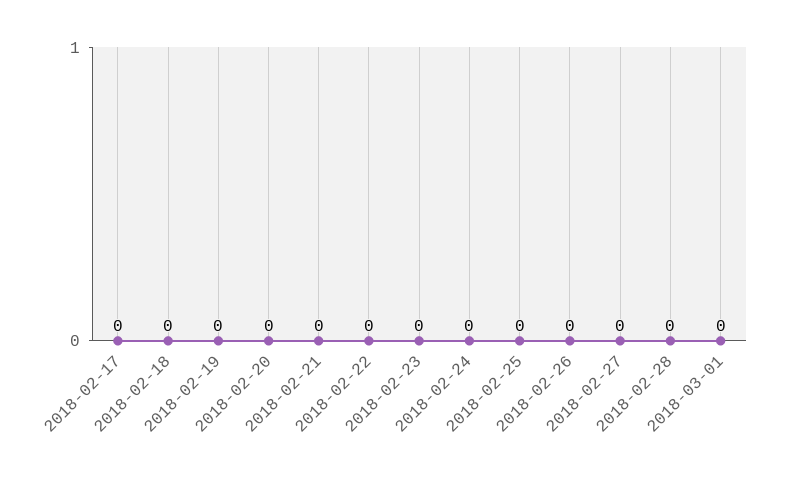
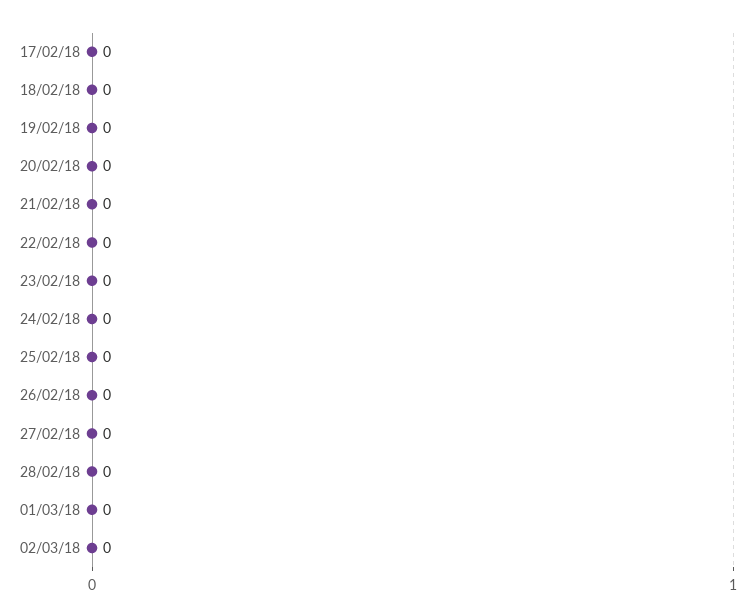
02/03/18: none -> 0

